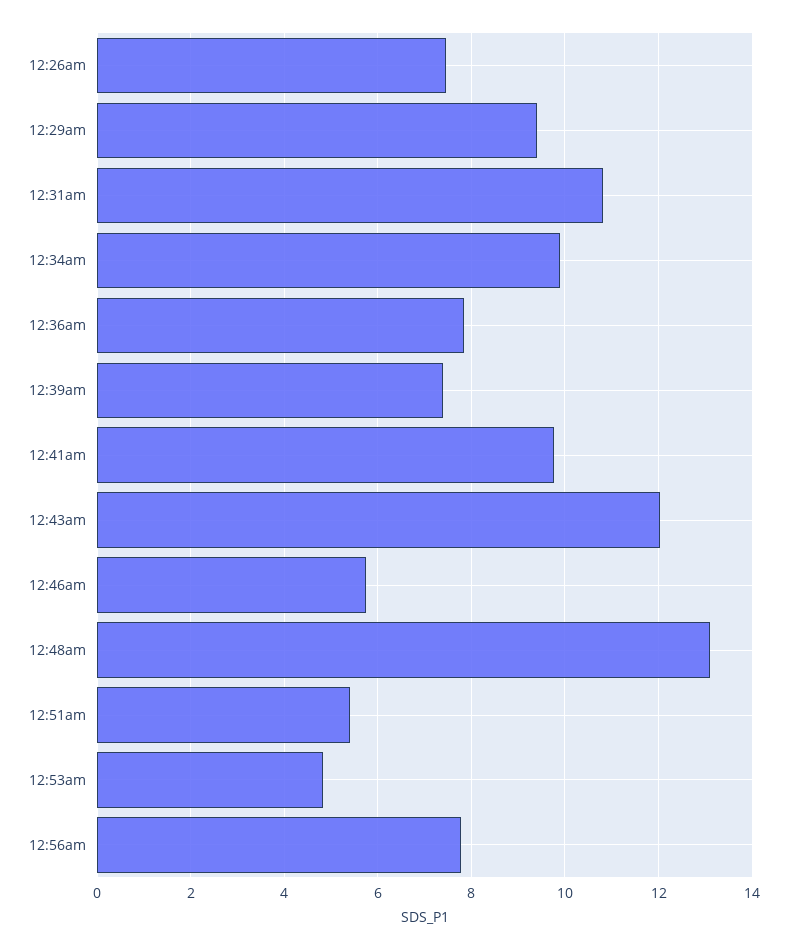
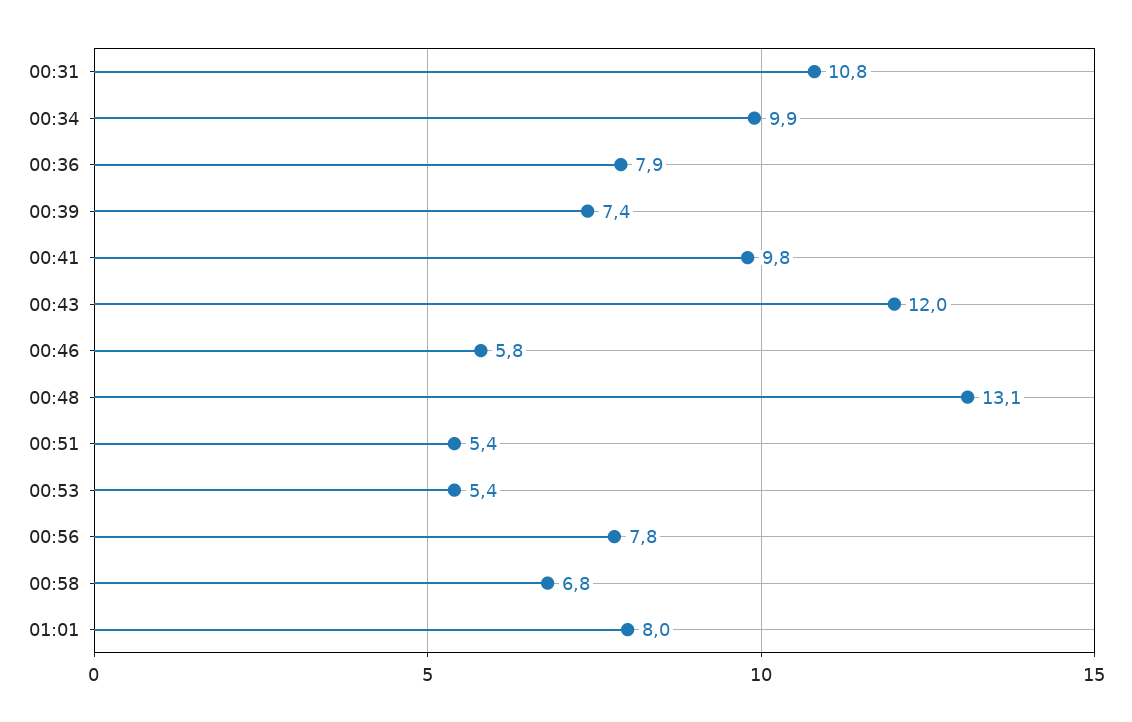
12:26am: 7.4 -> none
12:29am: 9.4 -> none
12:53am: 4.8 -> 5.4
00:58: none -> 6.8
01:01: none -> 8

